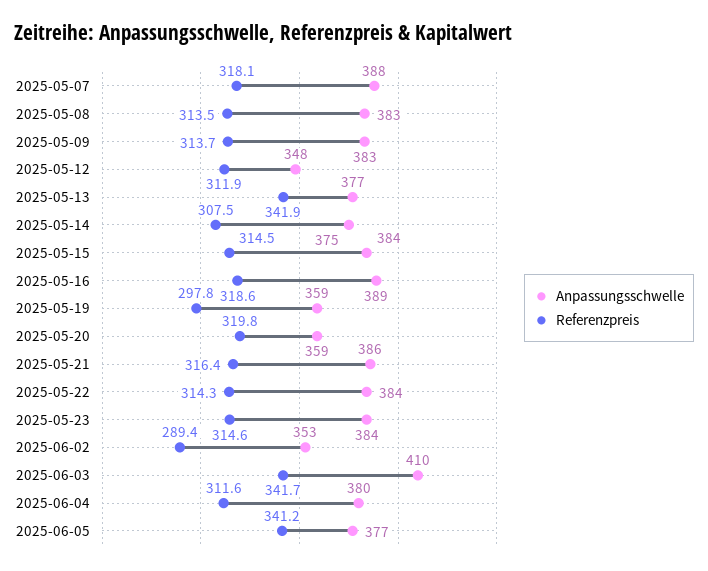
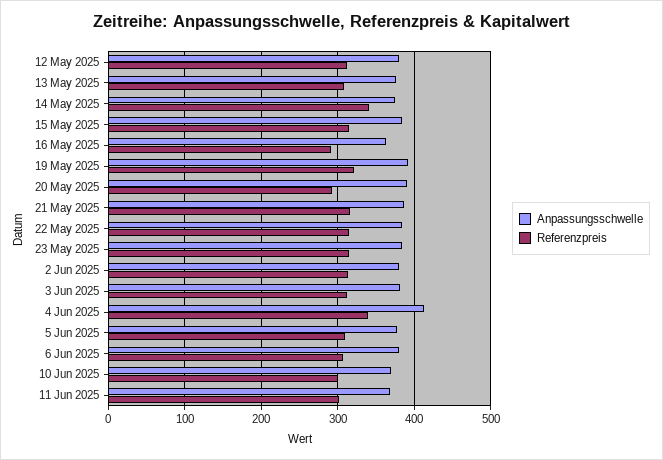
Anpassungsschwelle, 2025-05-07: 388 -> none
Referenzpreis, 2025-05-07: 318.1 -> none
Anpassungsschwelle, 2025-05-08: 383 -> none
Referenzpreis, 2025-05-08: 313.5 -> none
Anpassungsschwelle, 2025-05-09: 383 -> none
Referenzpreis, 2025-05-09: 313.7 -> none
Anpassungsschwelle, 2025-05-12: 348 -> 380
Referenzpreis, 2025-05-13: 341.9 -> 310
Referenzpreis, 2025-05-14: 307.5 -> 340
Anpassungsschwelle, 2025-05-16: 389 -> 360
Referenzpreis, 2025-05-16: 318.6 -> 290
Anpassungsschwelle, 2025-05-19: 359 -> 390
Referenzpreis, 2025-05-19: 297.8 -> 320
Anpassungsschwelle, 2025-05-20: 359 -> 390
Referenzpreis, 2025-05-20: 319.8 -> 290
Anpassungsschwelle, 2025-06-02: 353 -> 380
Referenzpreis, 2025-06-02: 289.4 -> 310
Anpassungsschwelle, 2025-06-03: 410 -> 380
Referenzpreis, 2025-06-03: 341.7 -> 310
Anpassungsschwelle, 2025-06-04: 380 -> 410
Referenzpreis, 2025-06-04: 311.6 -> 340
Referenzpreis, 2025-06-05: 341.2 -> 310
Anpassungsschwelle, 6 Jun 2025: none -> 380
Referenzpreis, 6 Jun 2025: none -> 310
Anpassungsschwelle, 10 Jun 2025: none -> 370
Referenzpreis, 10 Jun 2025: none -> 300
Anpassungsschwelle, 11 Jun 2025: none -> 370
Referenzpreis, 11 Jun 2025: none -> 300

